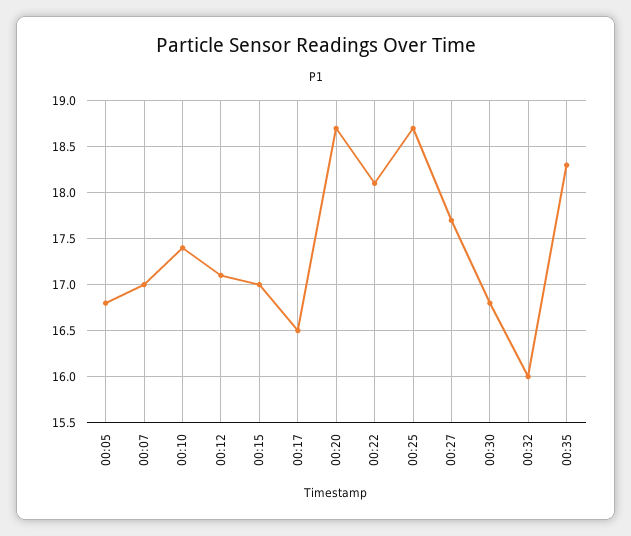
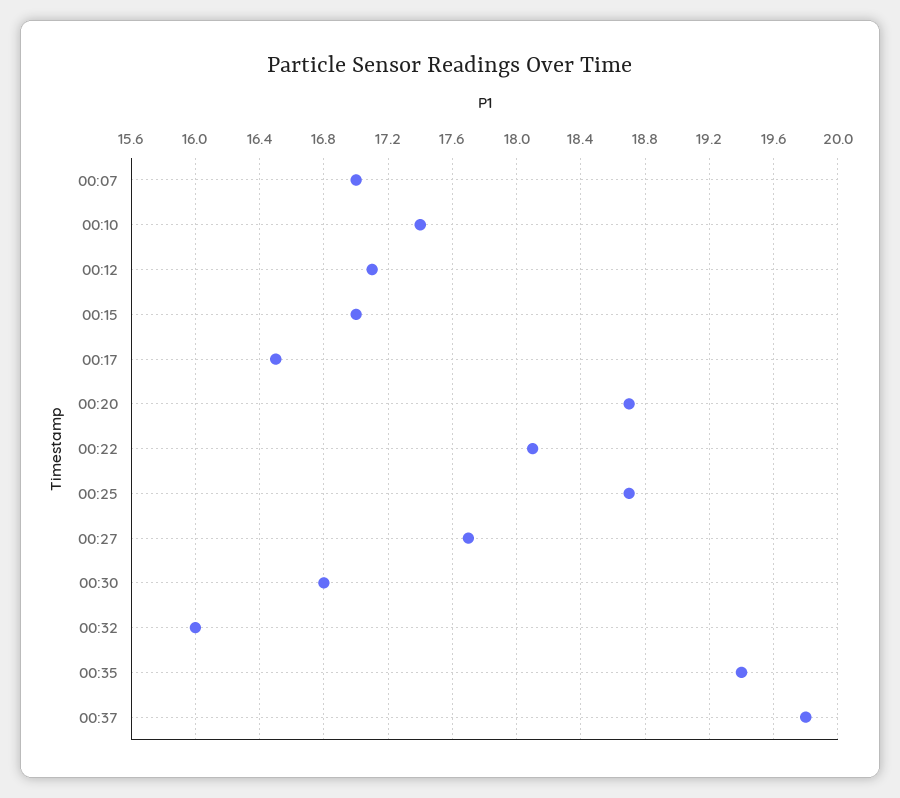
00:05: 16.8 -> none
00:35: 18.3 -> 19.4
00:37: none -> 19.8

